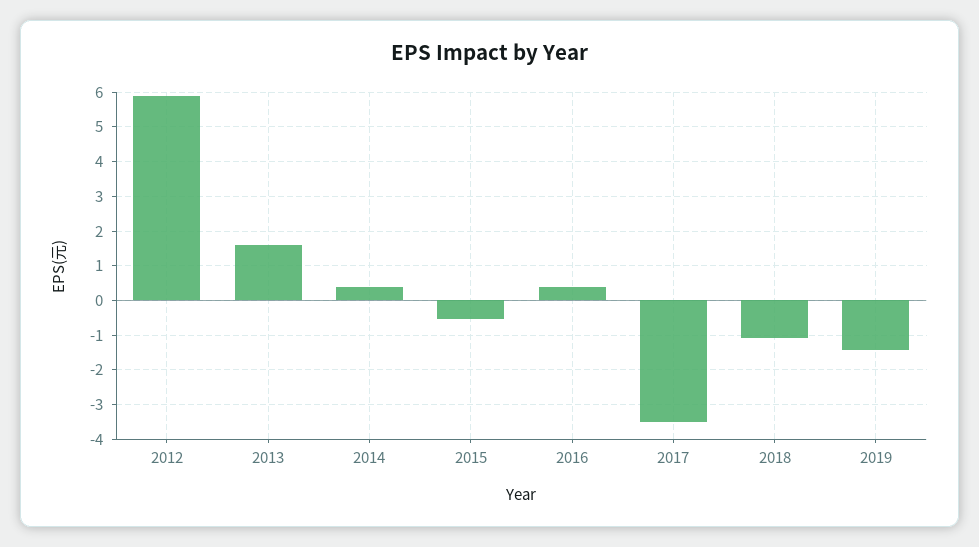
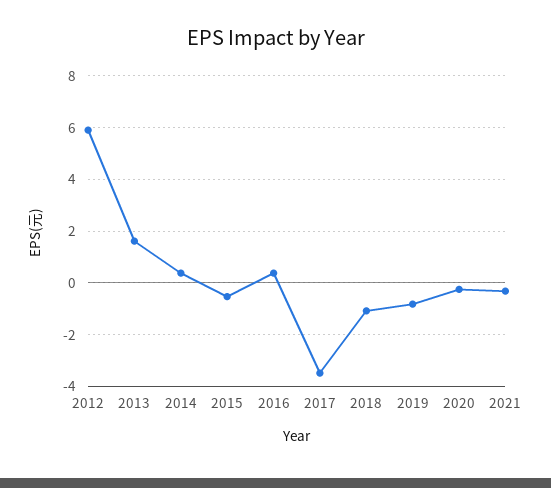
2019: -1.4 -> -0.75
2020: none -> -0.25
2021: none -> -0.25

